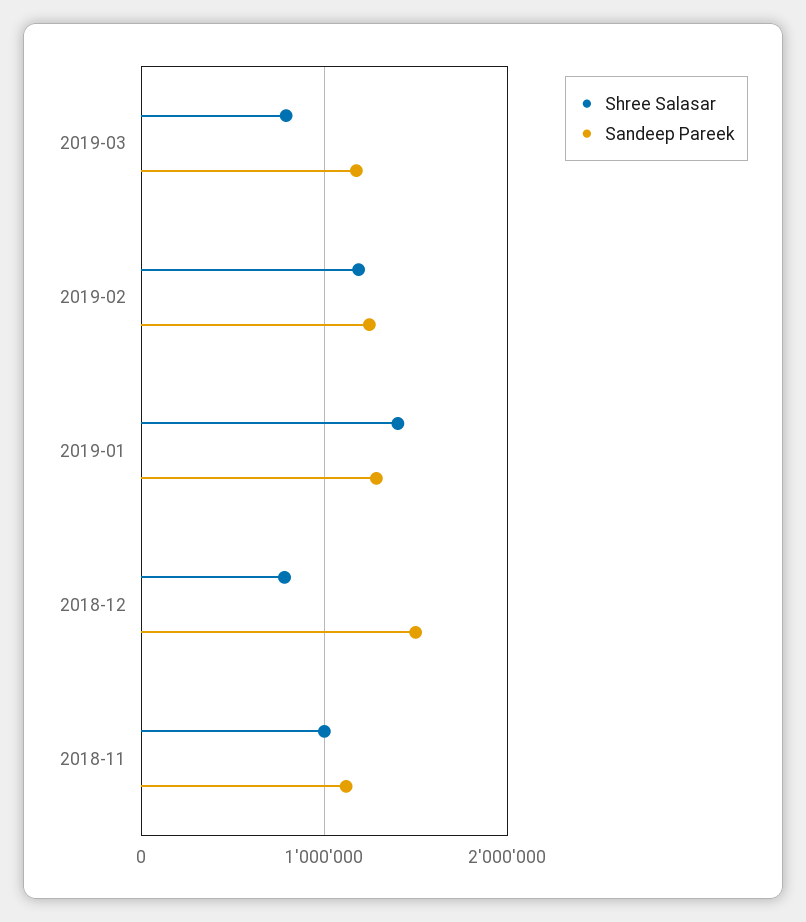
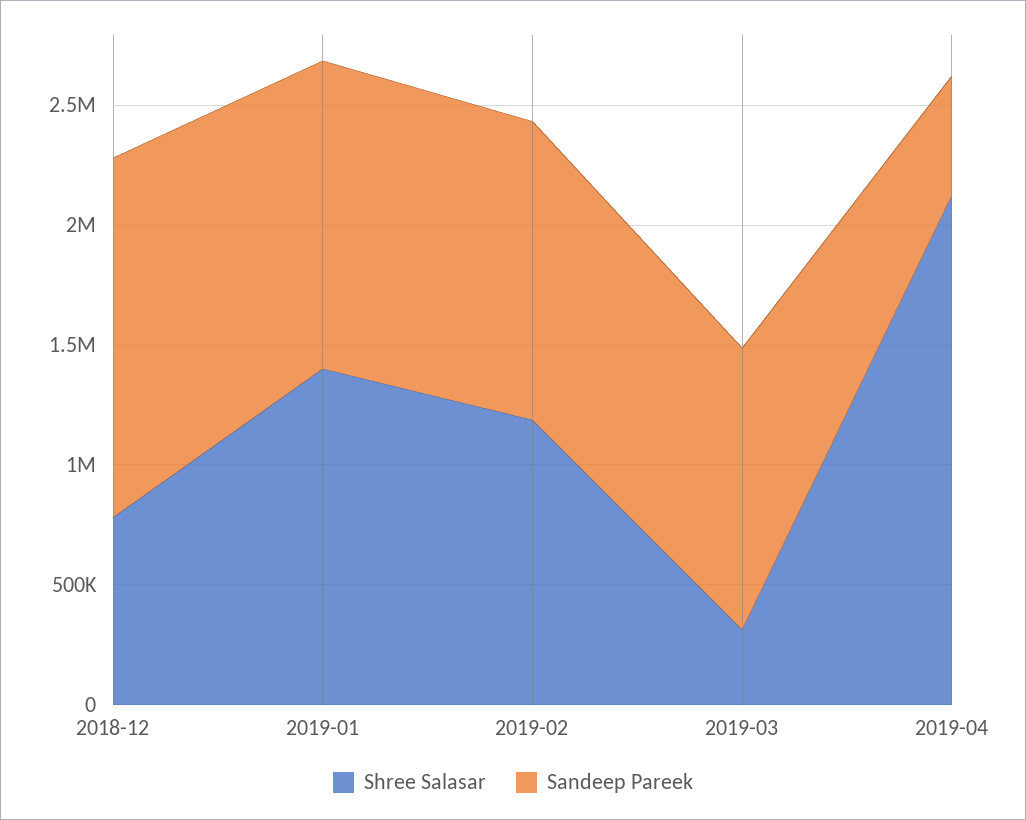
Shree Salasar, 2019-03: 800000 -> 300000
Shree Salasar, 2018-11: 1000000 -> none
Sandeep Pareek, 2018-11: 1100000 -> none
Shree Salasar, 2019-04: none -> 2100000
Sandeep Pareek, 2019-04: none -> 500000

